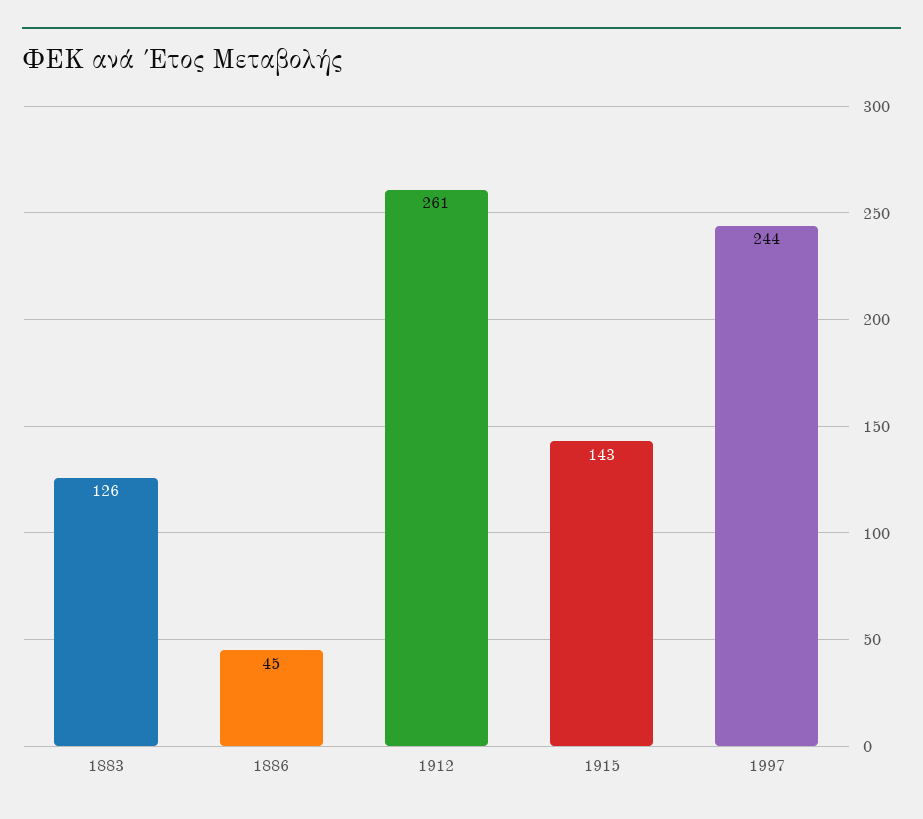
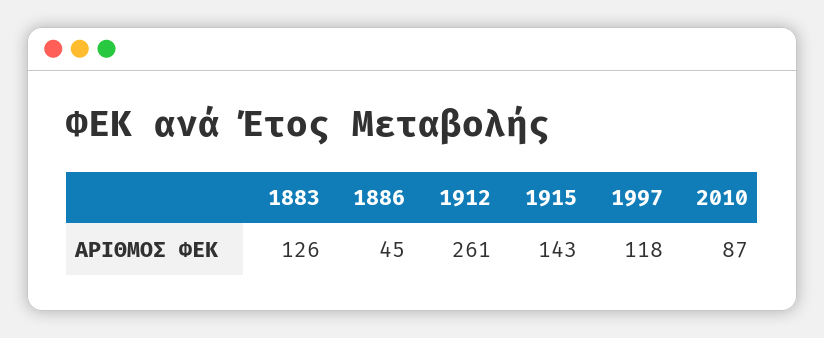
1997: 244 -> 118
2010: none -> 87

